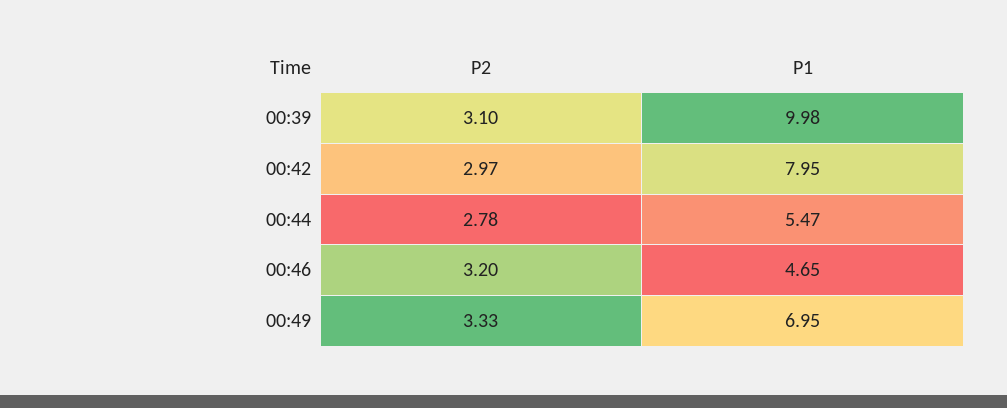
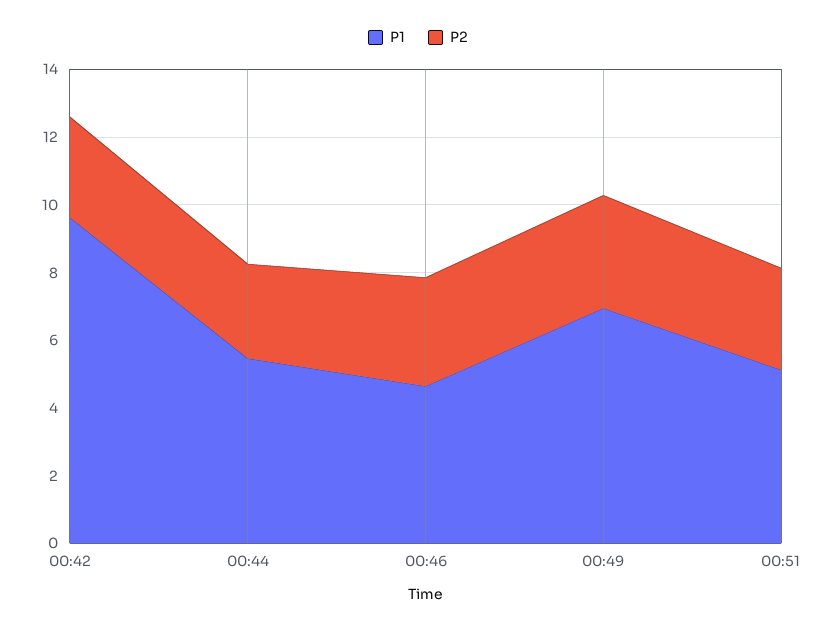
P2, 00:39: 3.1 -> none
P1, 00:39: 9.98 -> none
P1, 00:42: 7.95 -> 9.5
P1, 00:51: none -> 5
P2, 00:51: none -> 3

